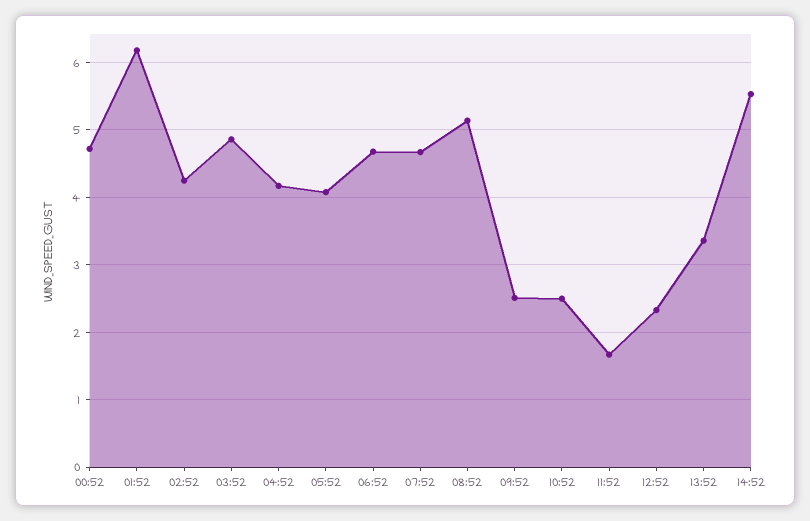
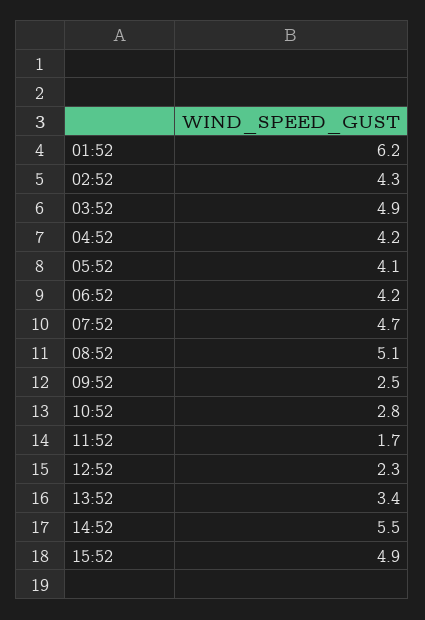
00:52: 4.7 -> none
06:52: 4.7 -> 4.2
10:52: 2.5 -> 2.8
15:52: none -> 4.9

